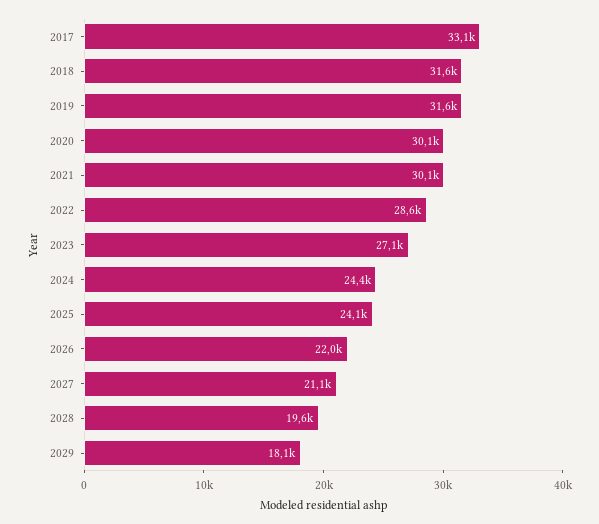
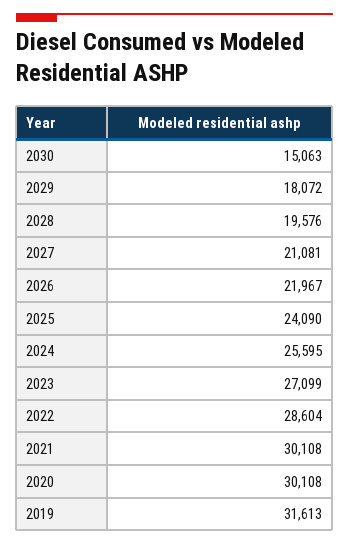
2017: 33100 -> none
2018: 31600 -> none
2024: 24400 -> 25595
2030: none -> 15063

